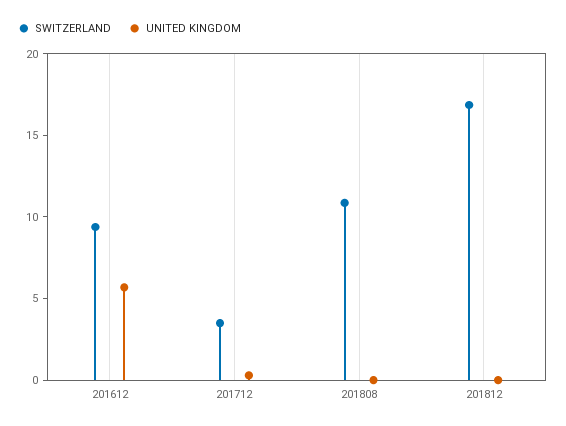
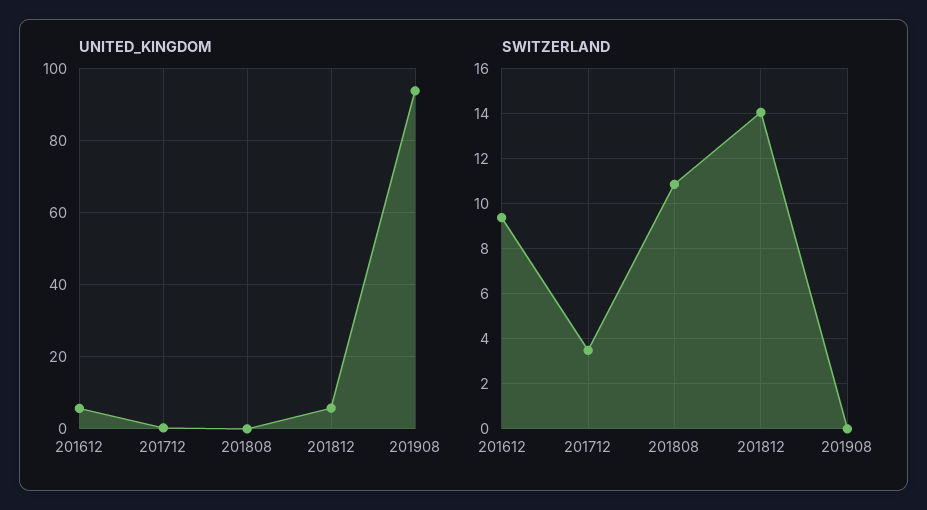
SWITZERLAND, 201812: 17 -> 14
UNITED KINGDOM, 201812: 0 -> 6
UNITED KINGDOM, 201908: none -> 94
SWITZERLAND, 201908: none -> 0

